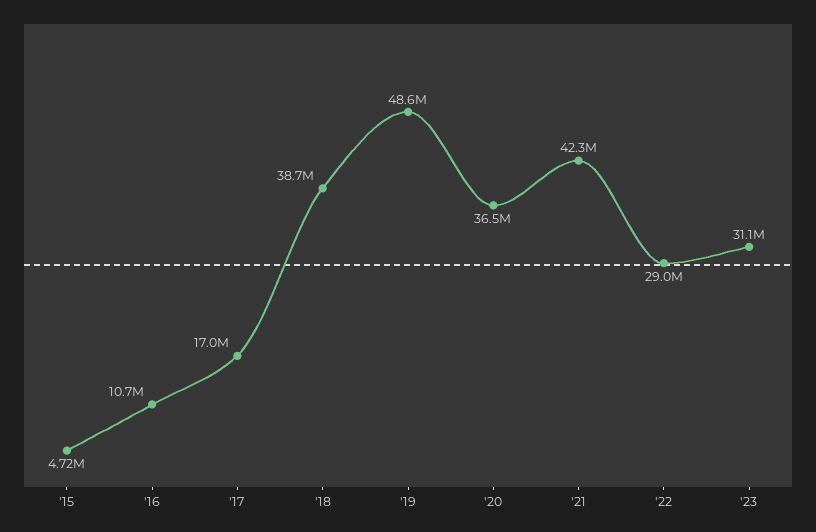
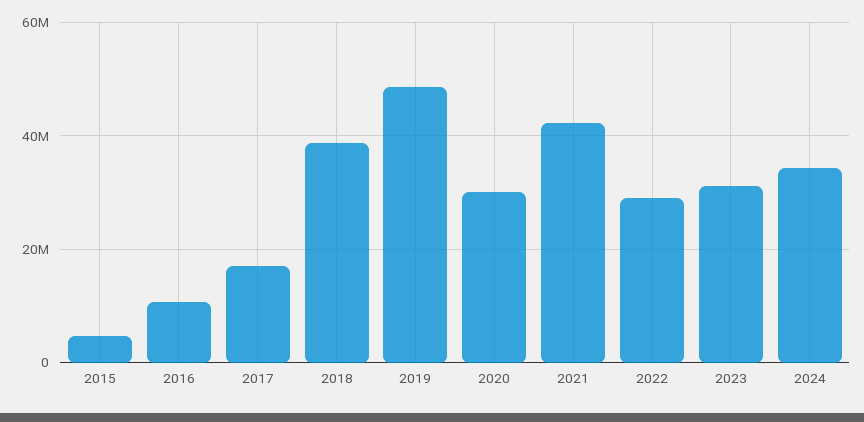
'20: 36500000 -> 30000000
2024: none -> 34000000

